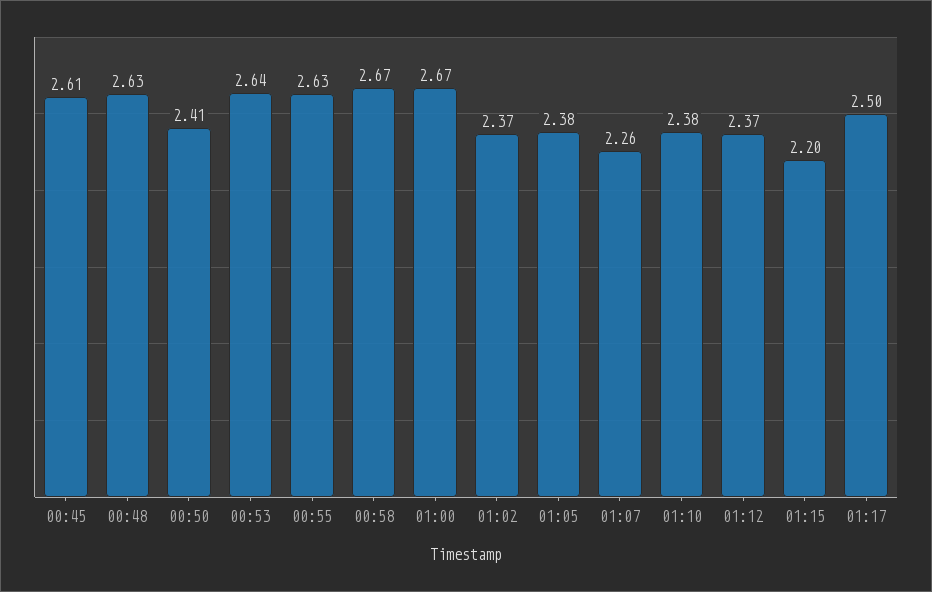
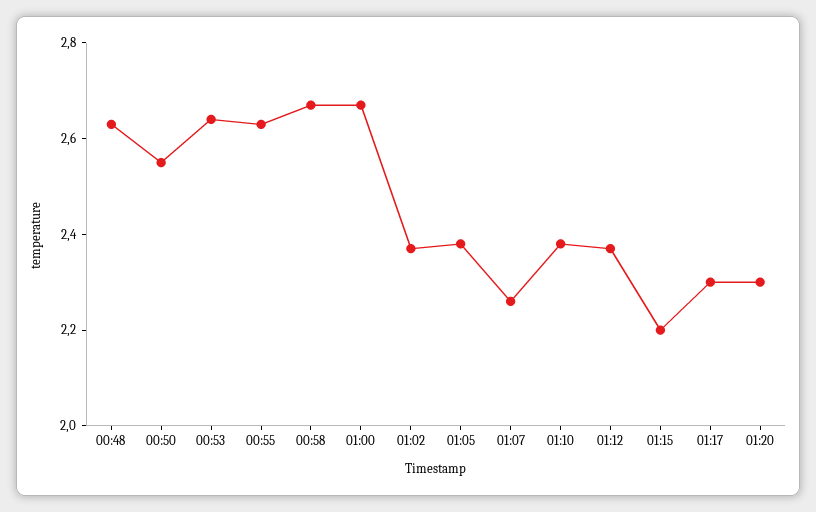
00:45: 2.61 -> none
00:50: 2.41 -> 2.55
01:17: 2.5 -> 2.3
01:20: none -> 2.3

